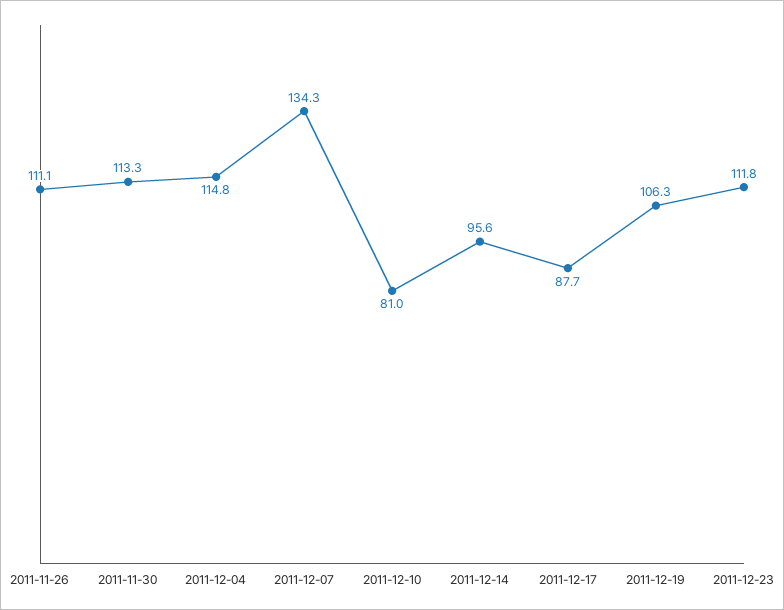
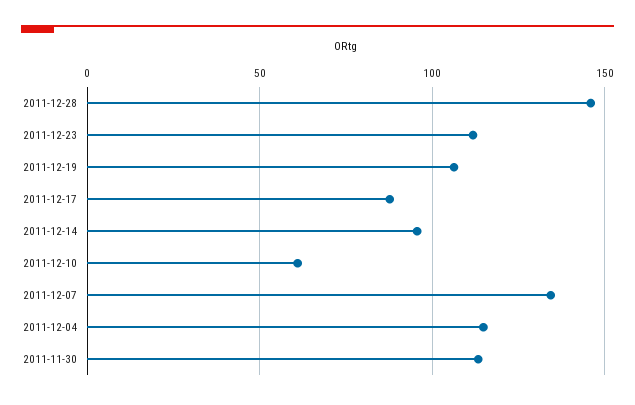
2011-11-26: 111.1 -> none
2011-12-10: 81 -> 60
2011-12-28: none -> 145

